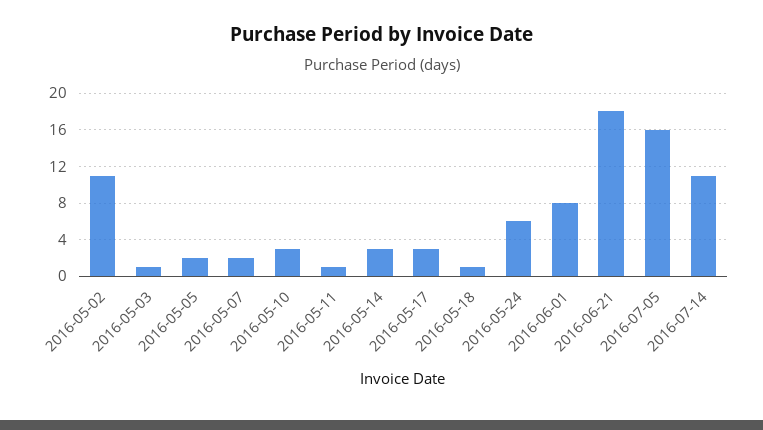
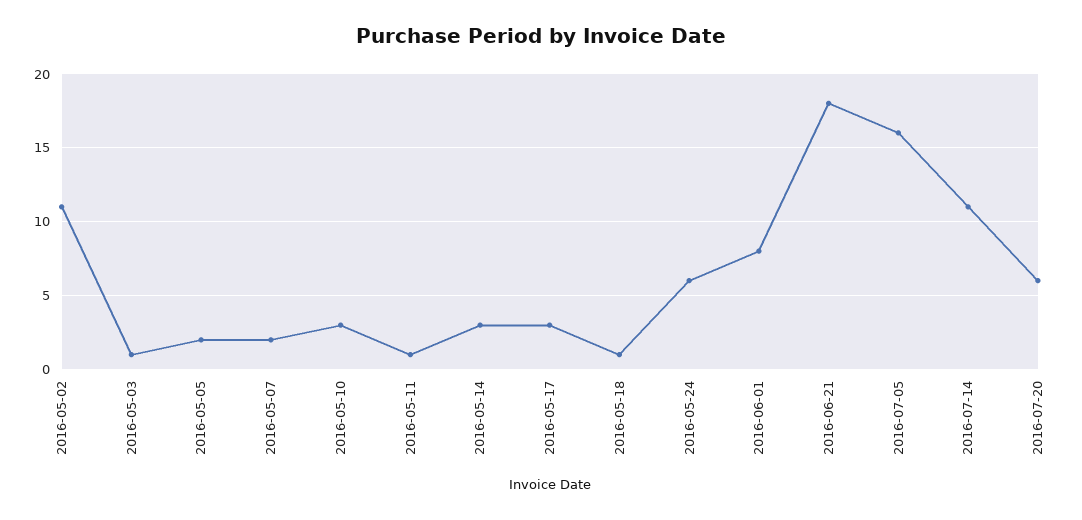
2016-07-20: none -> 6

